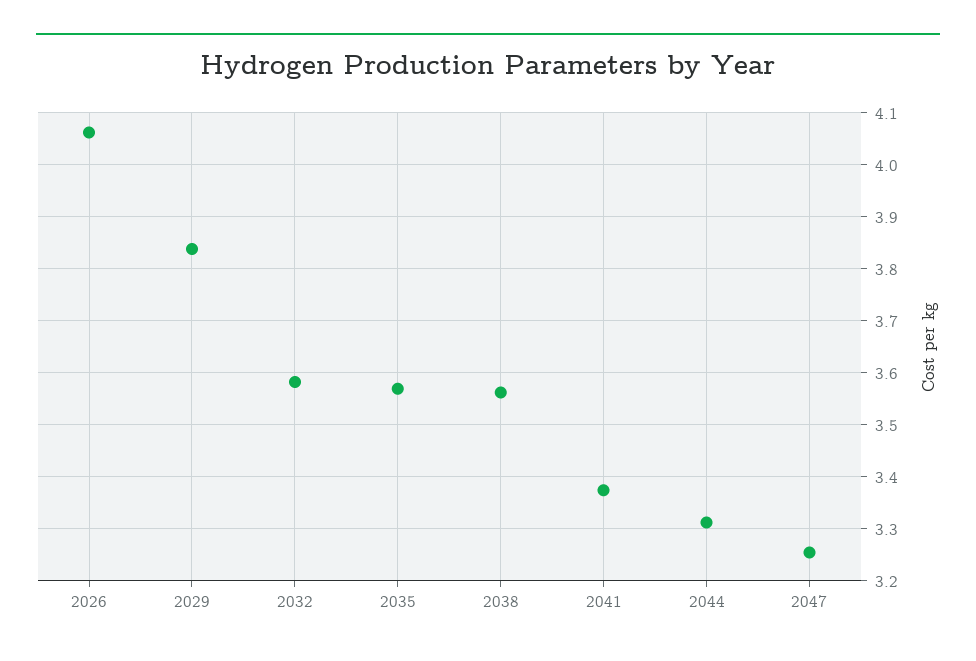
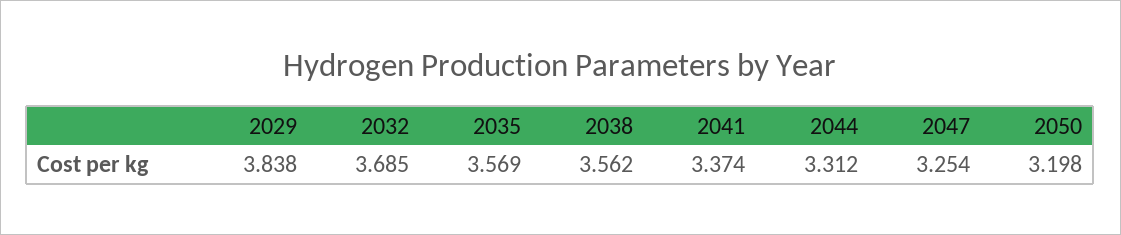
2026: 4.06 -> none
2032: 3.58 -> 3.685
2050: none -> 3.198

